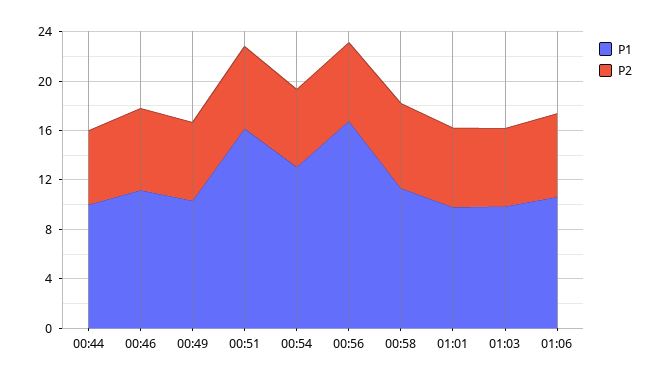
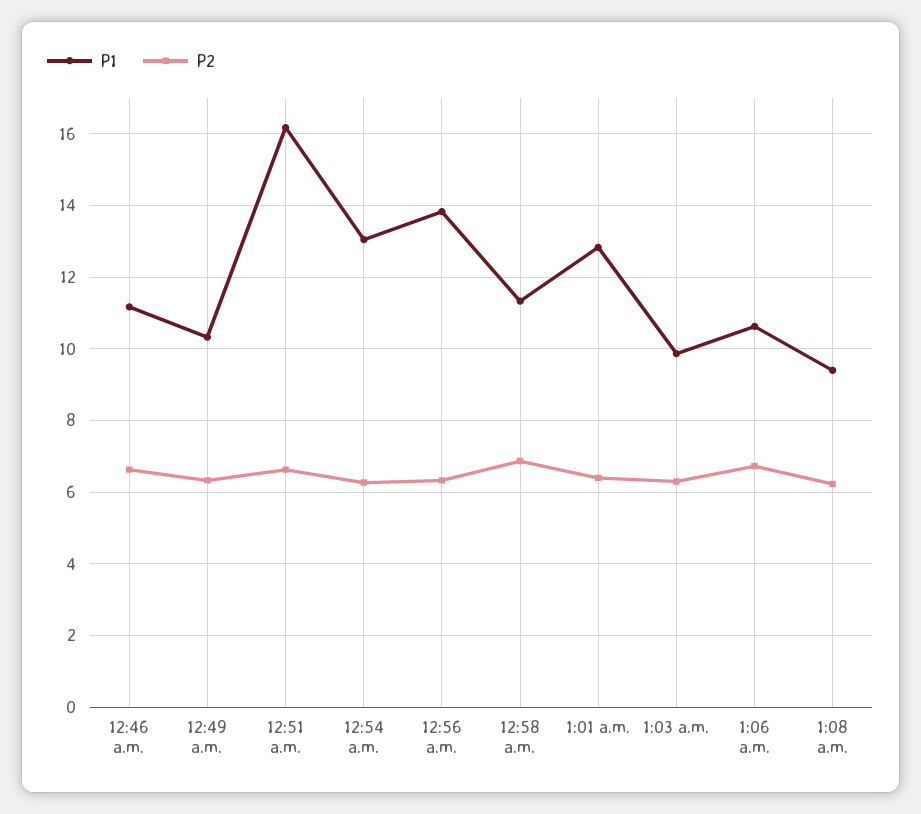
P1, 00:44: 10 -> none
P2, 00:44: 6 -> none
P1, 00:56: 17 -> 13.8
P1, 01:01: 10 -> 12.8
P1, 1:08 a.m.: none -> 9.4
P2, 1:08 a.m.: none -> 6.2

